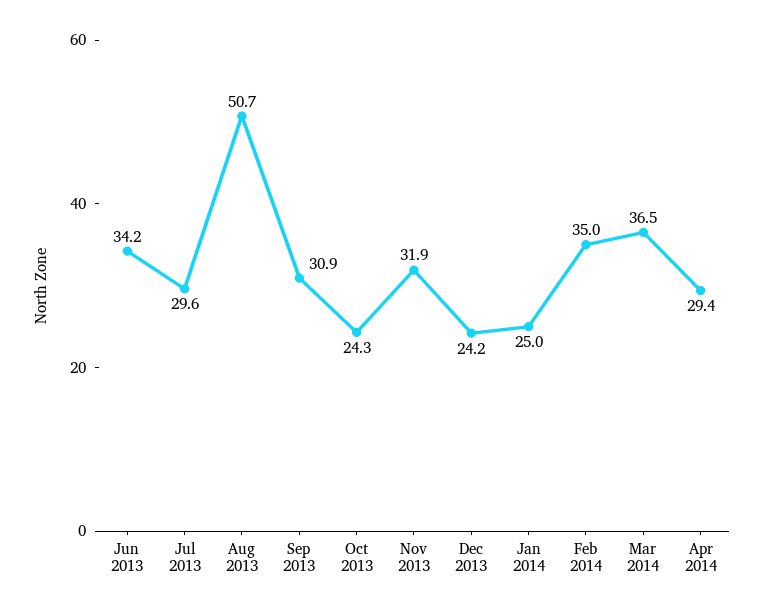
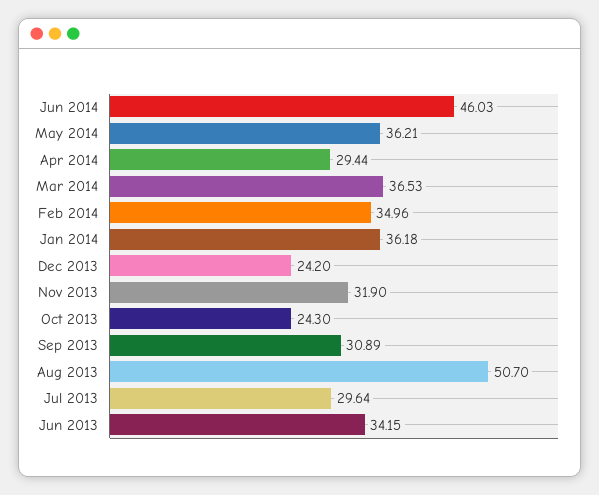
Jan 2014: 25 -> 36.18
Jun 2014: none -> 46.03
May 2014: none -> 36.21

